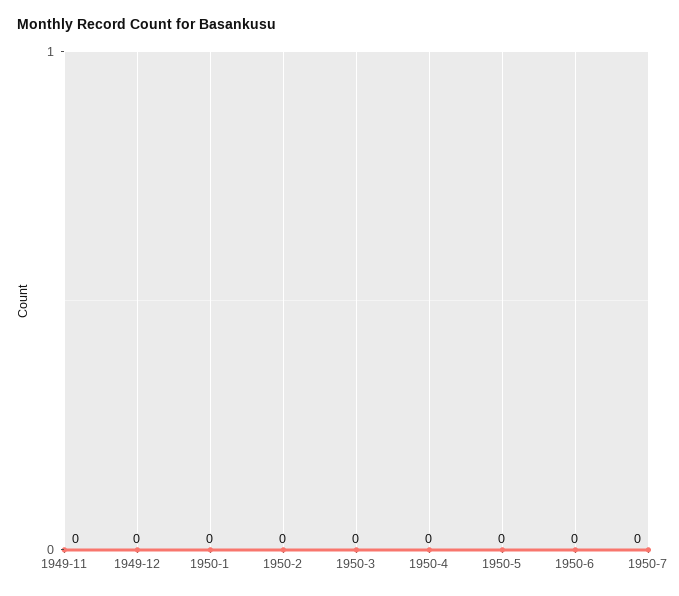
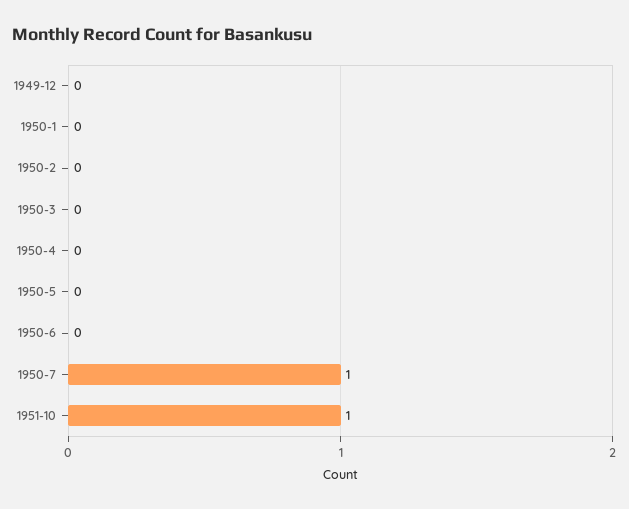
1949-11: 0 -> none
1950-7: 0 -> 1
1951-10: none -> 1

